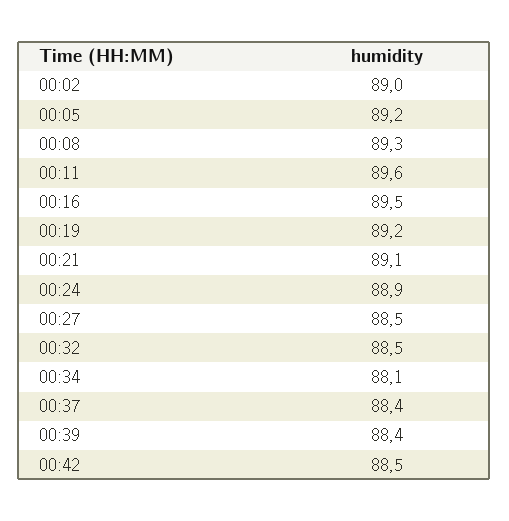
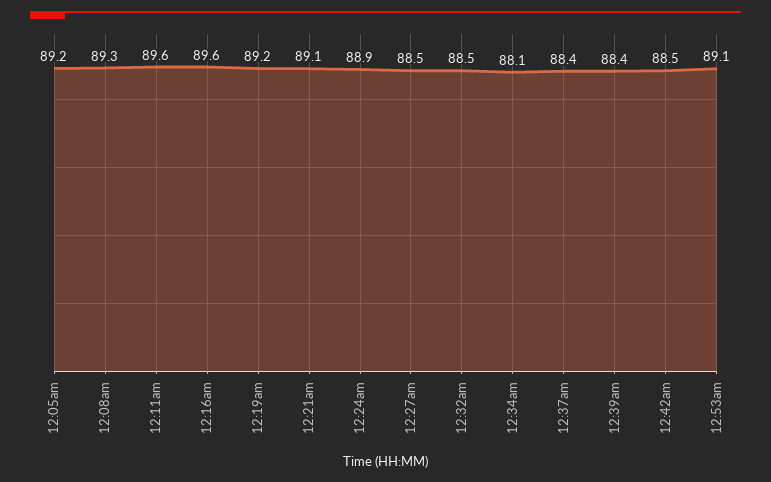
00:02: 89 -> none
00:16: 89.5 -> 89.6
12:53am: none -> 89.1

